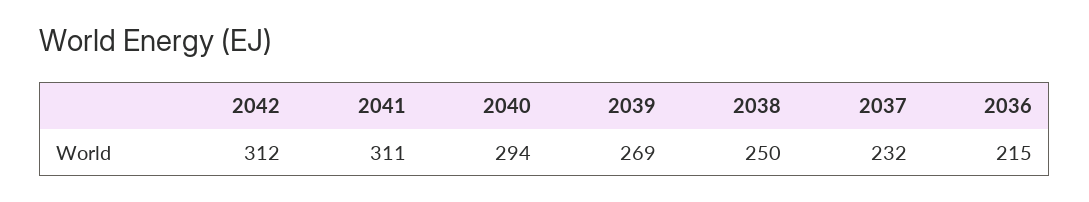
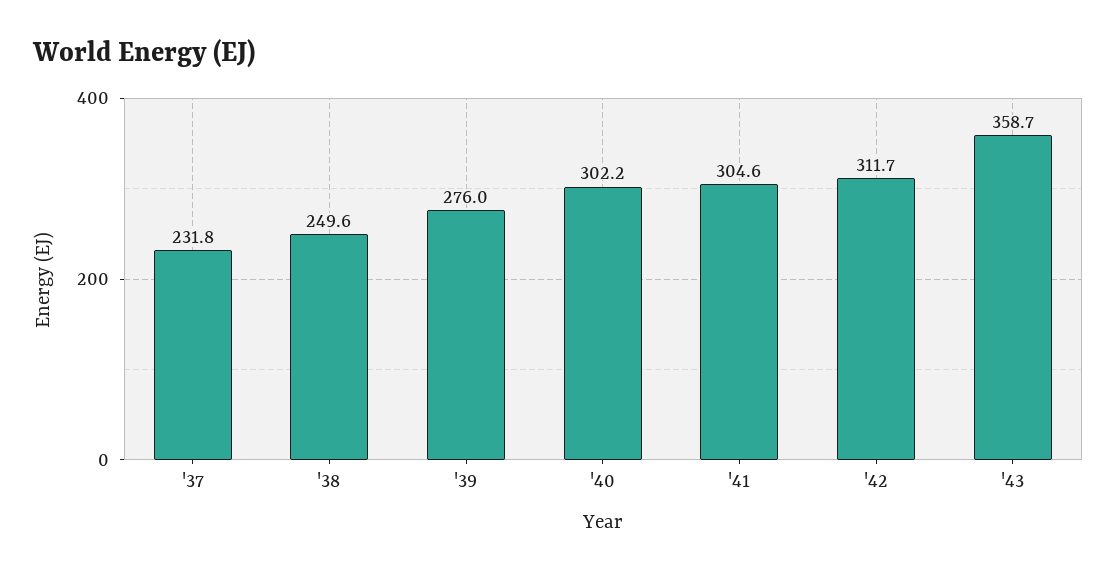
2041: 311 -> 304.6
2040: 294 -> 302.2
2039: 269 -> 276
2036: 215 -> none
'43: none -> 358.7

